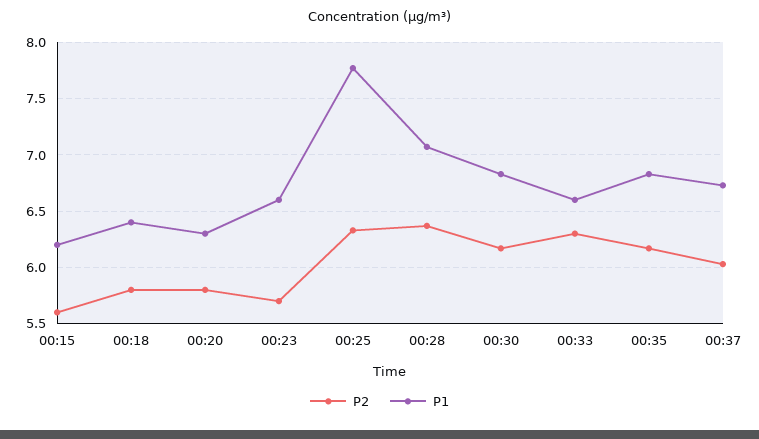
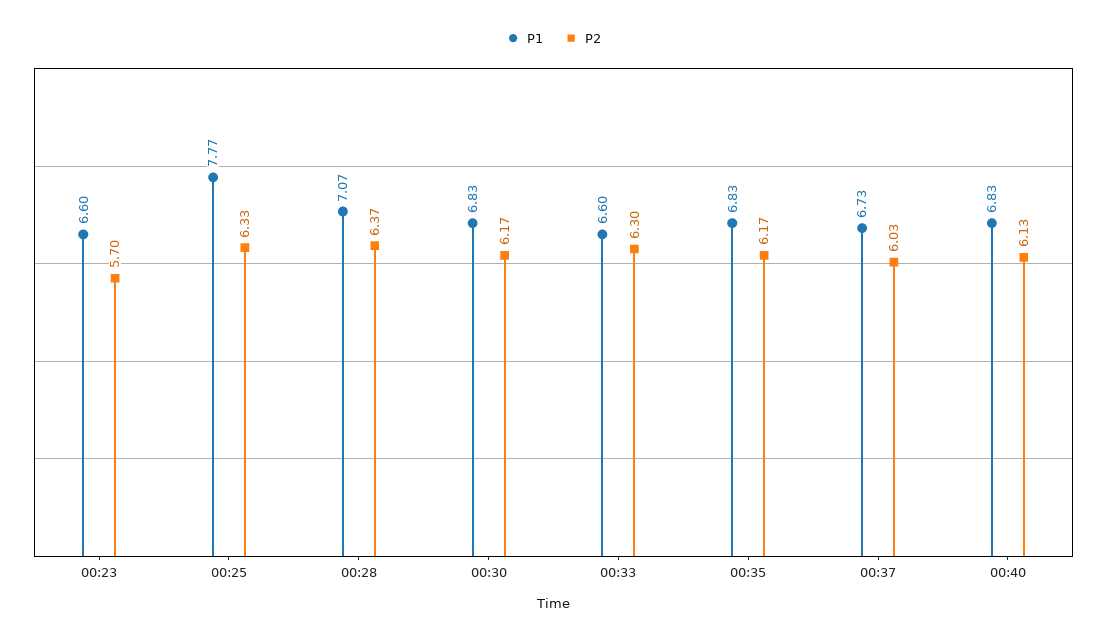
P2, 00:15: 5.6 -> none
P1, 00:15: 6.2 -> none
P2, 00:18: 5.8 -> none
P1, 00:18: 6.4 -> none
P2, 00:20: 5.8 -> none
P1, 00:20: 6.3 -> none
P1, 00:40: none -> 6.83
P2, 00:40: none -> 6.13

